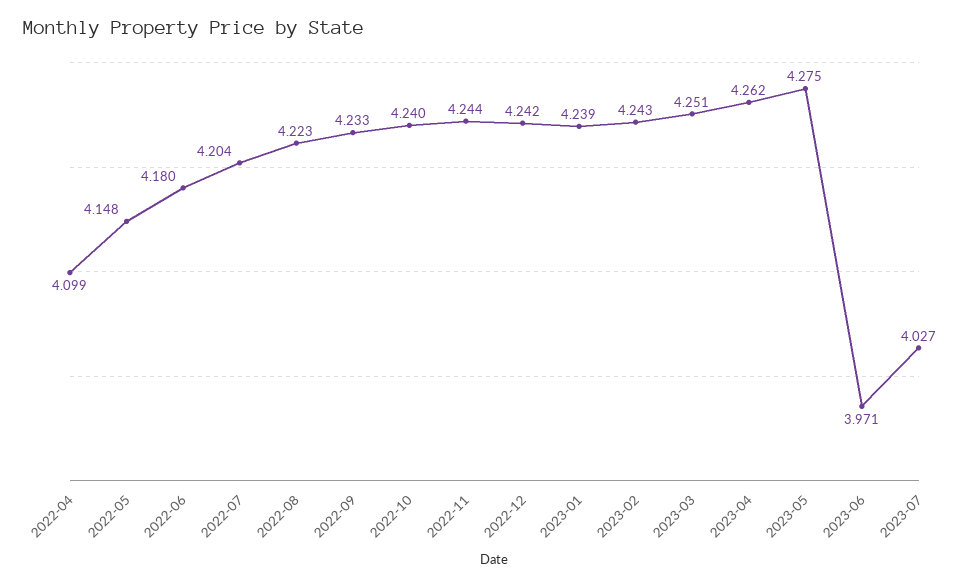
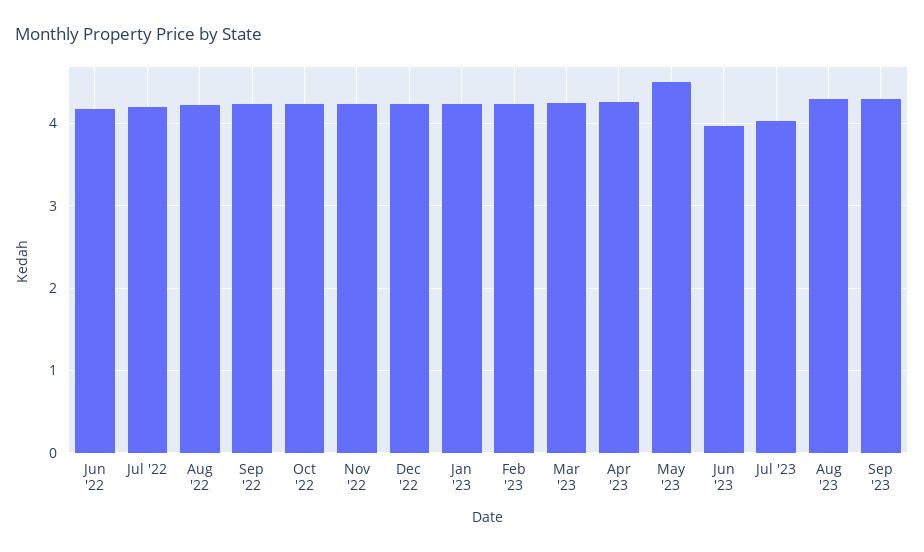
2022-04: 4.099 -> none
2022-05: 4.148 -> none
2023-05: 4.275 -> 4.5
Aug '23: none -> 4.3
Sep '23: none -> 4.3

